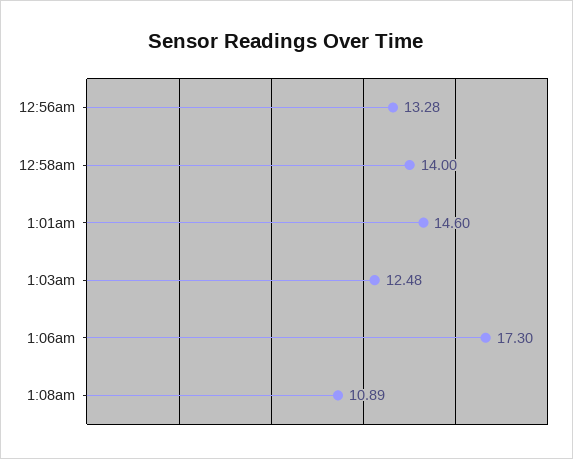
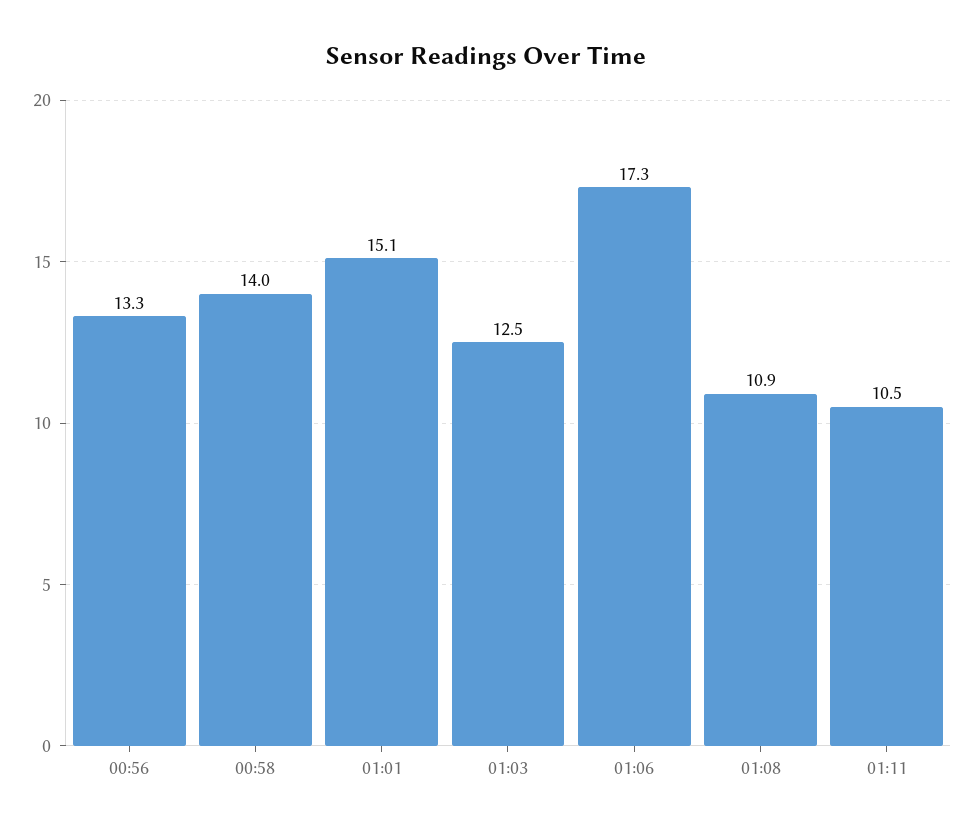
1:01am: 14.6 -> 15.1
01:11: none -> 10.5

